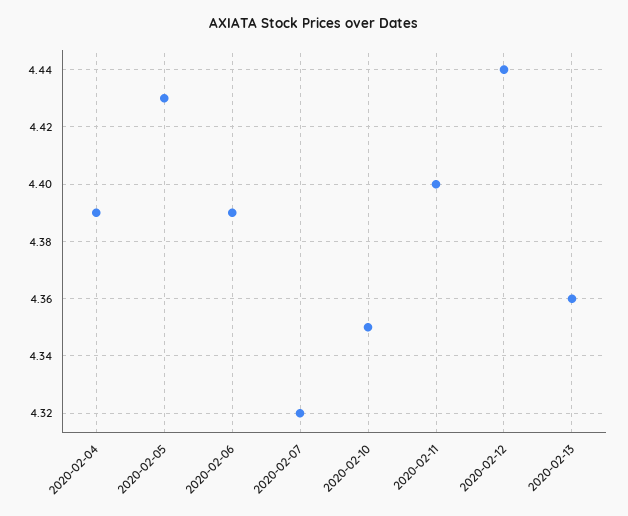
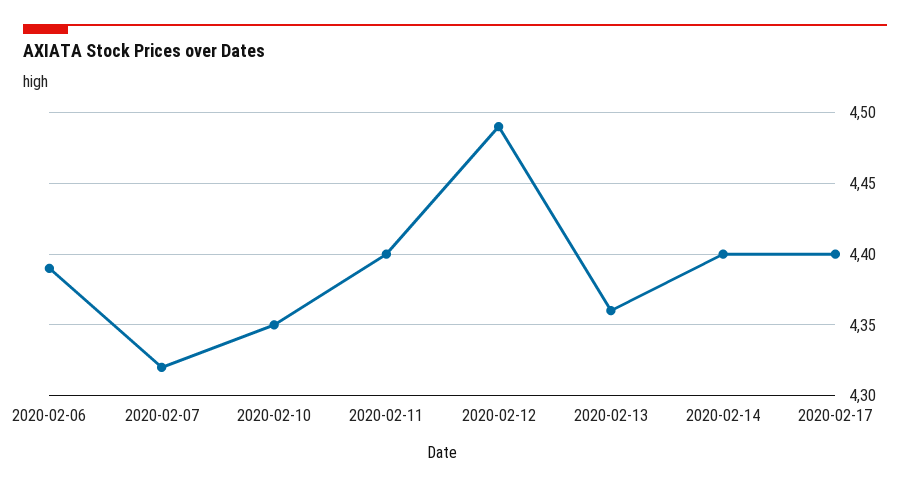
2020-02-04: 4.39 -> none
2020-02-05: 4.43 -> none
2020-02-12: 4.44 -> 4.49
2020-02-14: none -> 4.4
2020-02-17: none -> 4.4

